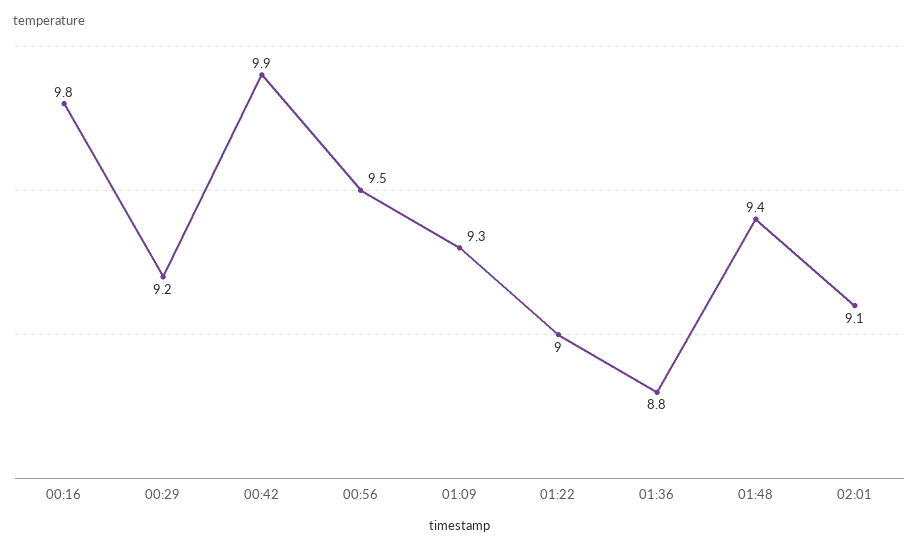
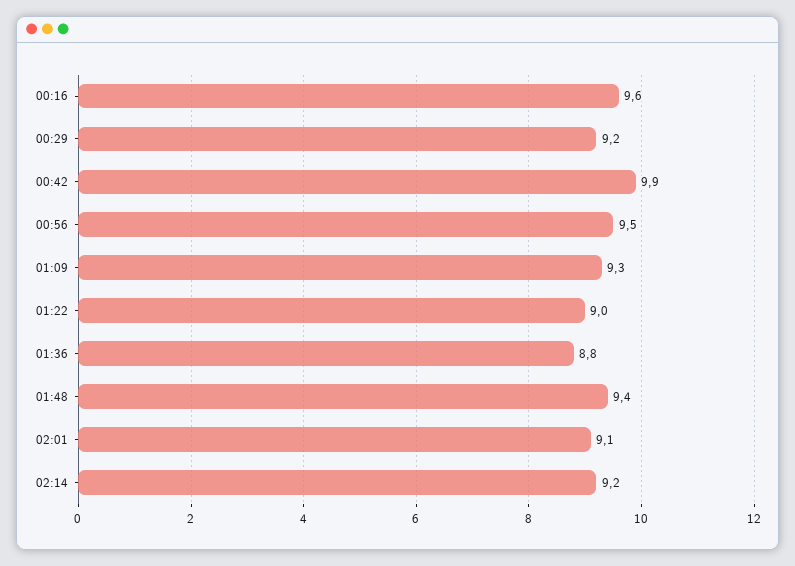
00:16: 9.8 -> 9.6
02:14: none -> 9.2

